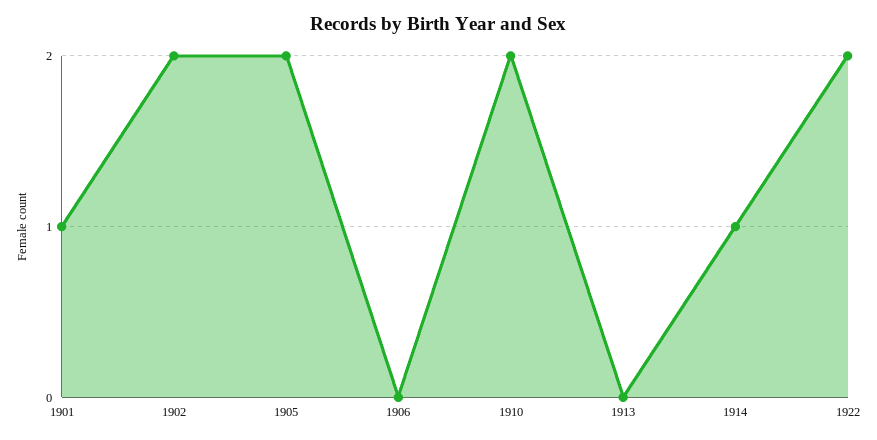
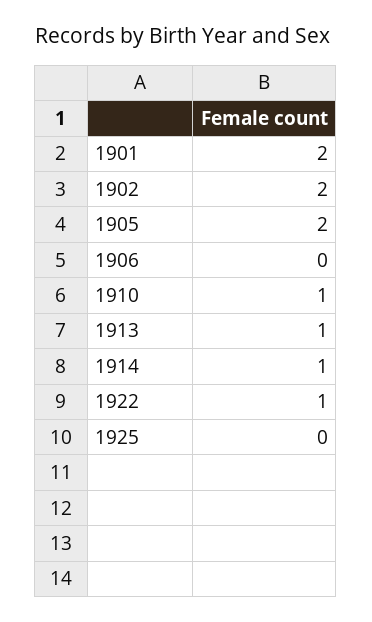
1901: 1 -> 2
1910: 2 -> 1
1913: 0 -> 1
1922: 2 -> 1
1925: none -> 0

